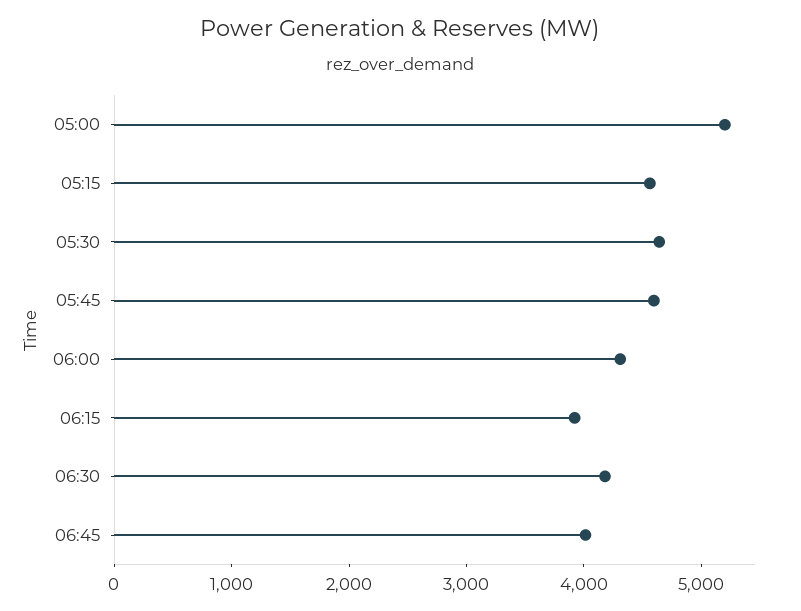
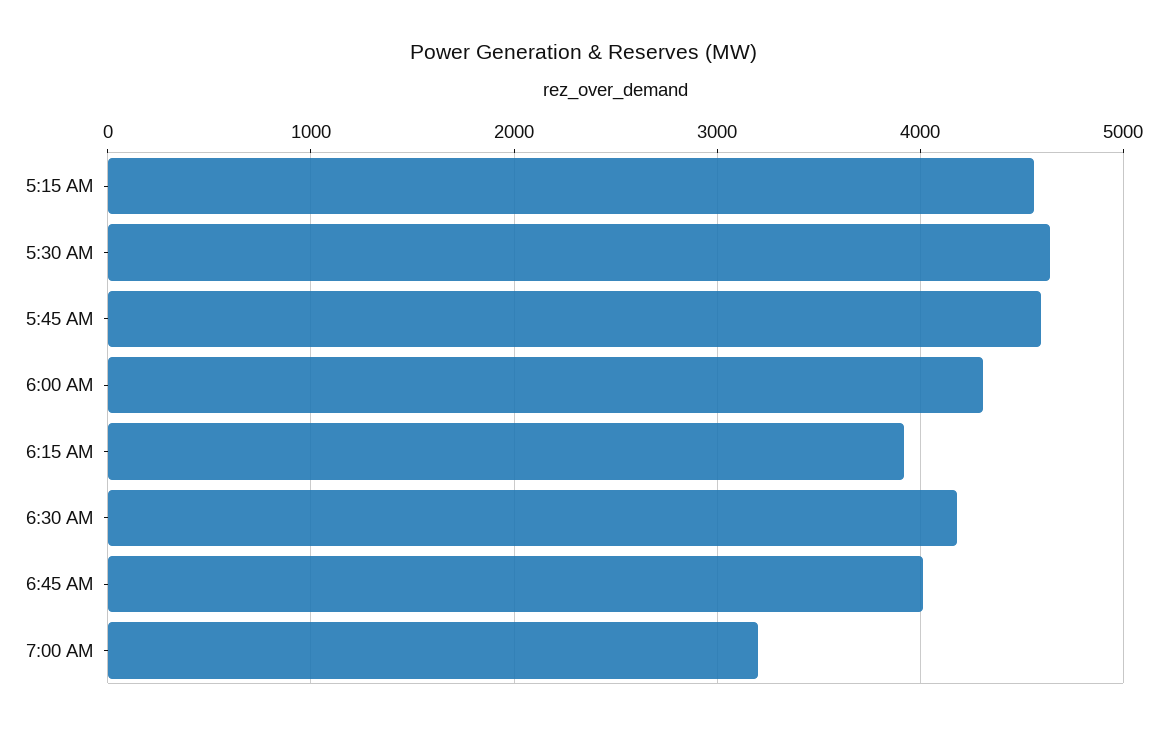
05:00: 5200 -> none
7:00 AM: none -> 3200

